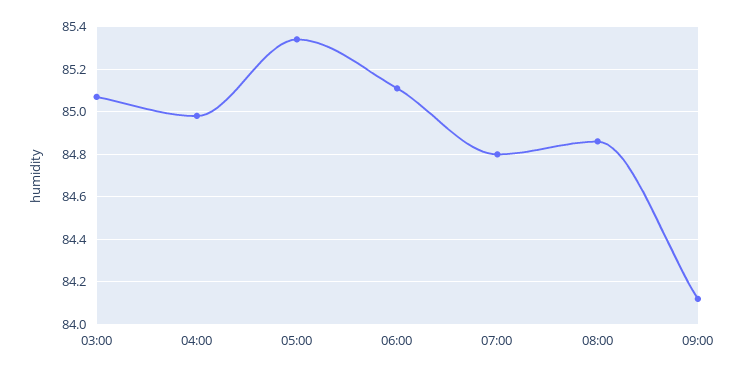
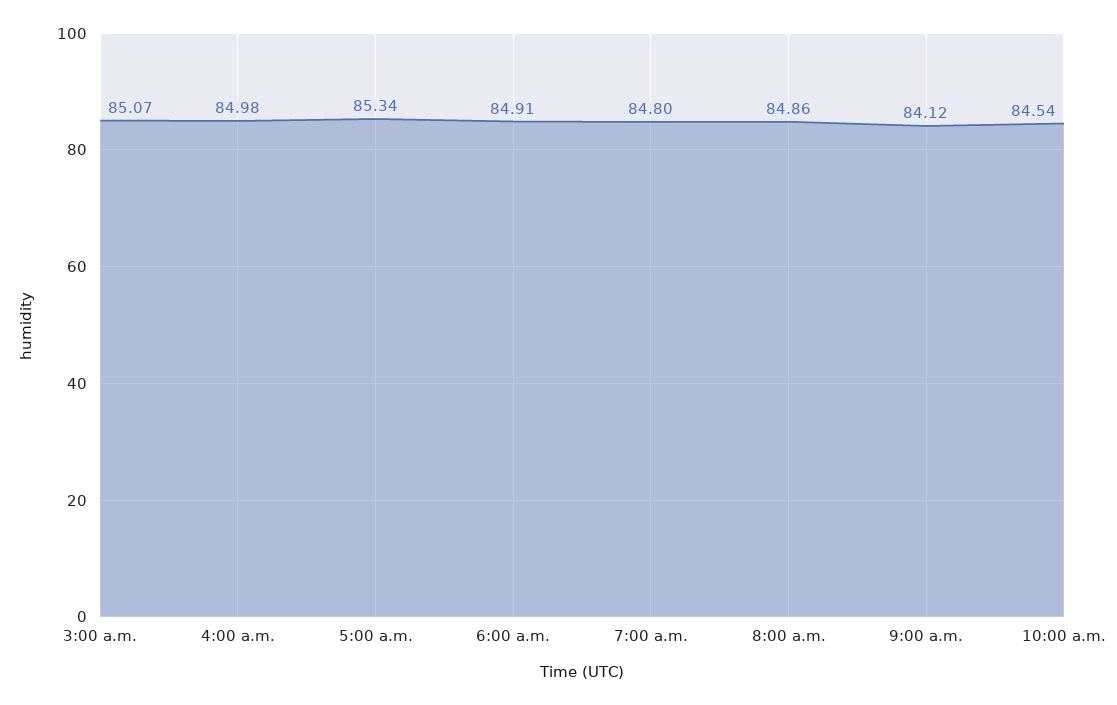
06:00: 85.1 -> 84.91
10:00 a.m.: none -> 84.54

